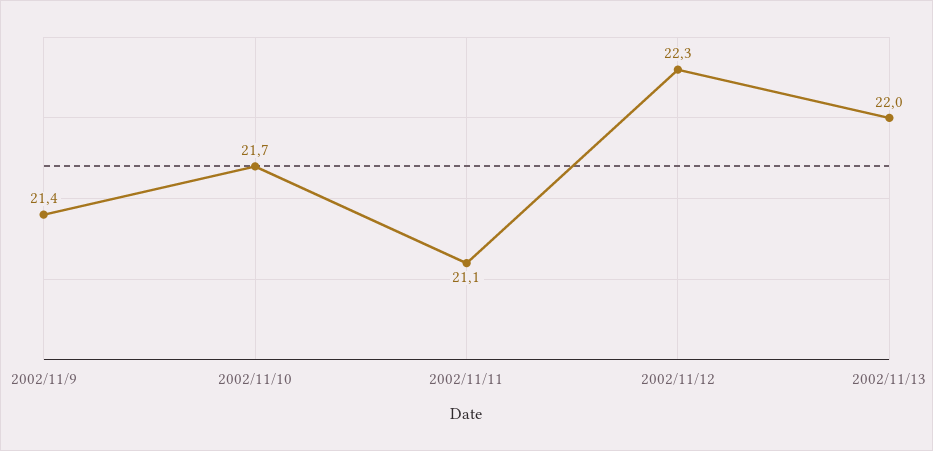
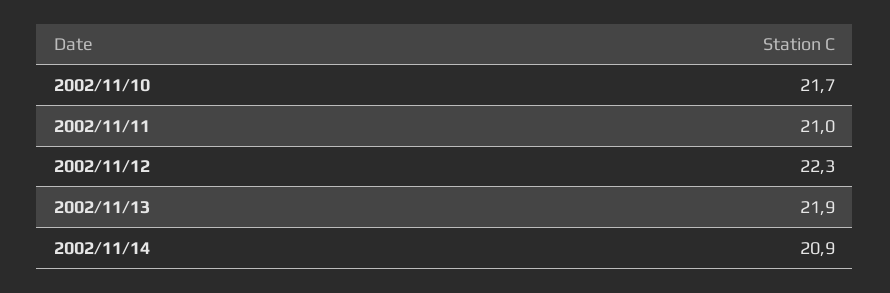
2002/11/9: 21.4 -> none
2002/11/11: 21.1 -> 21
2002/11/13: 22 -> 21.9
2002/11/14: none -> 20.9

